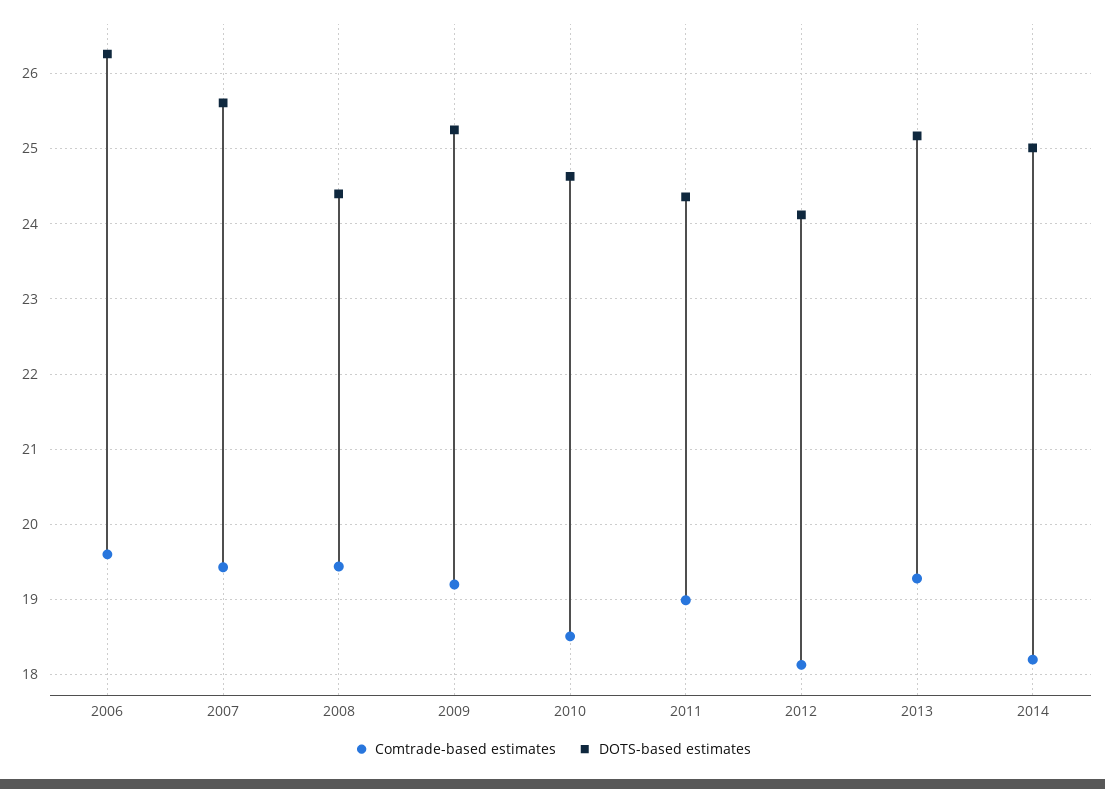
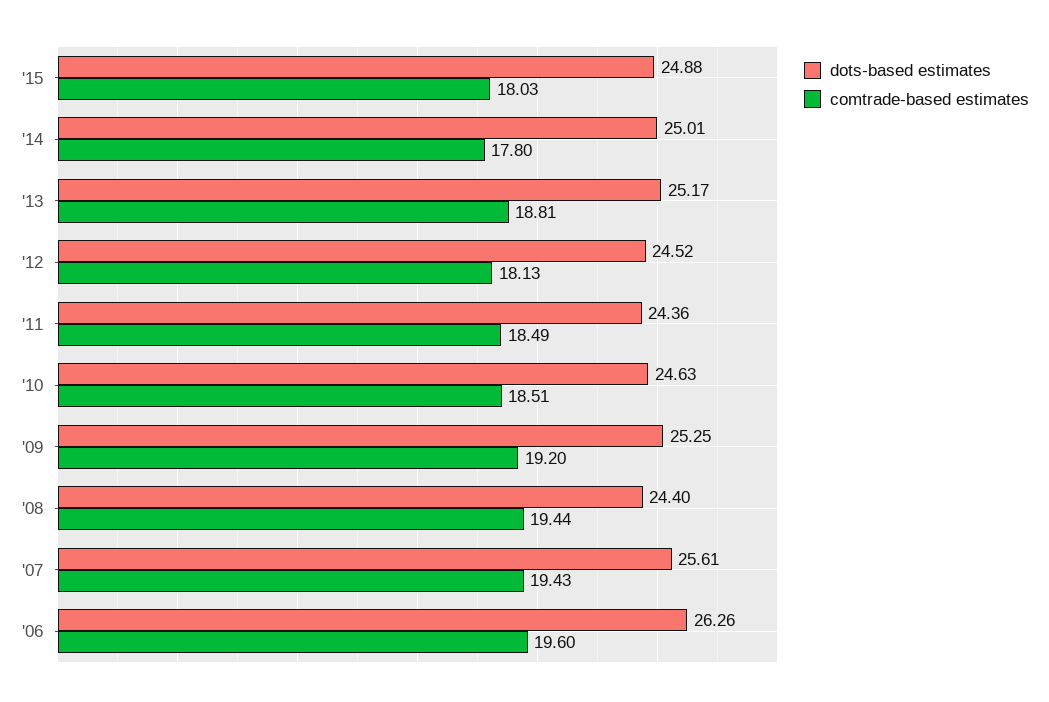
Comtrade-based estimates, 2011: 19 -> 18.49
DOTS-based estimates, 2012: 24.1 -> 24.52
Comtrade-based estimates, 2013: 19.3 -> 18.81
Comtrade-based estimates, 2014: 18.2 -> 17.8
DOTS-based estimates, '15: none -> 24.88
Comtrade-based estimates, '15: none -> 18.03

